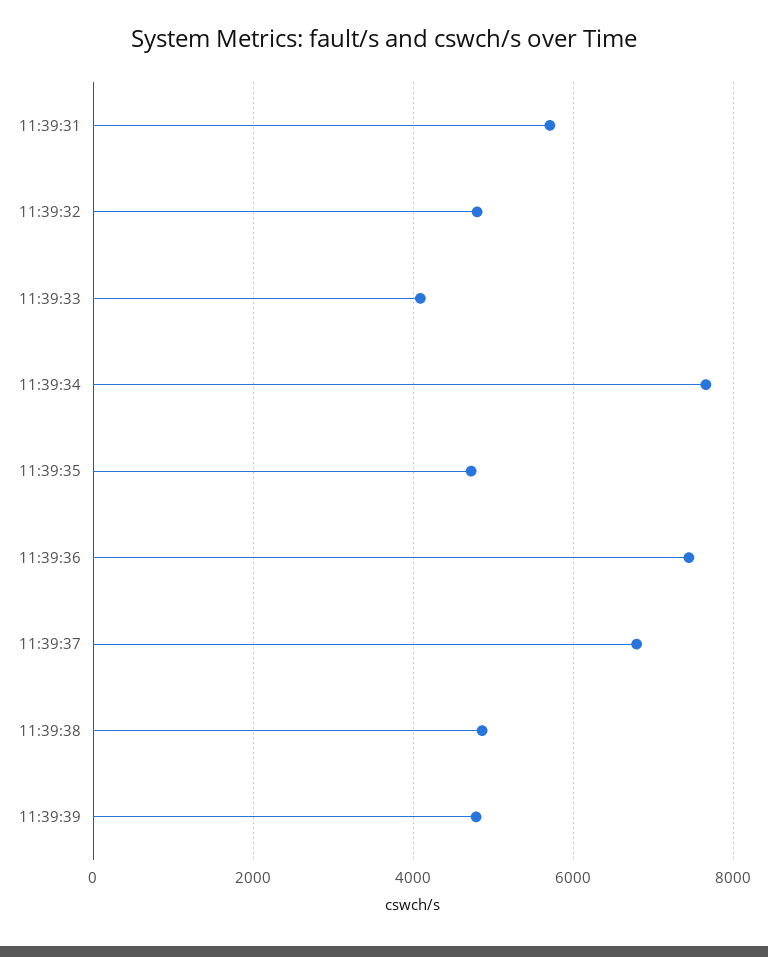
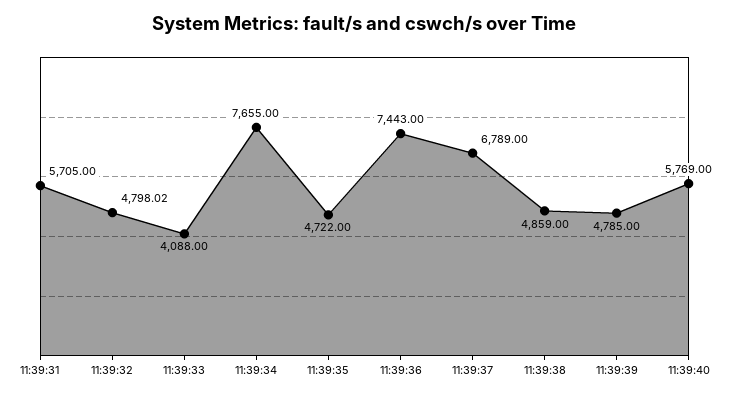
11:39:40: none -> 5769

